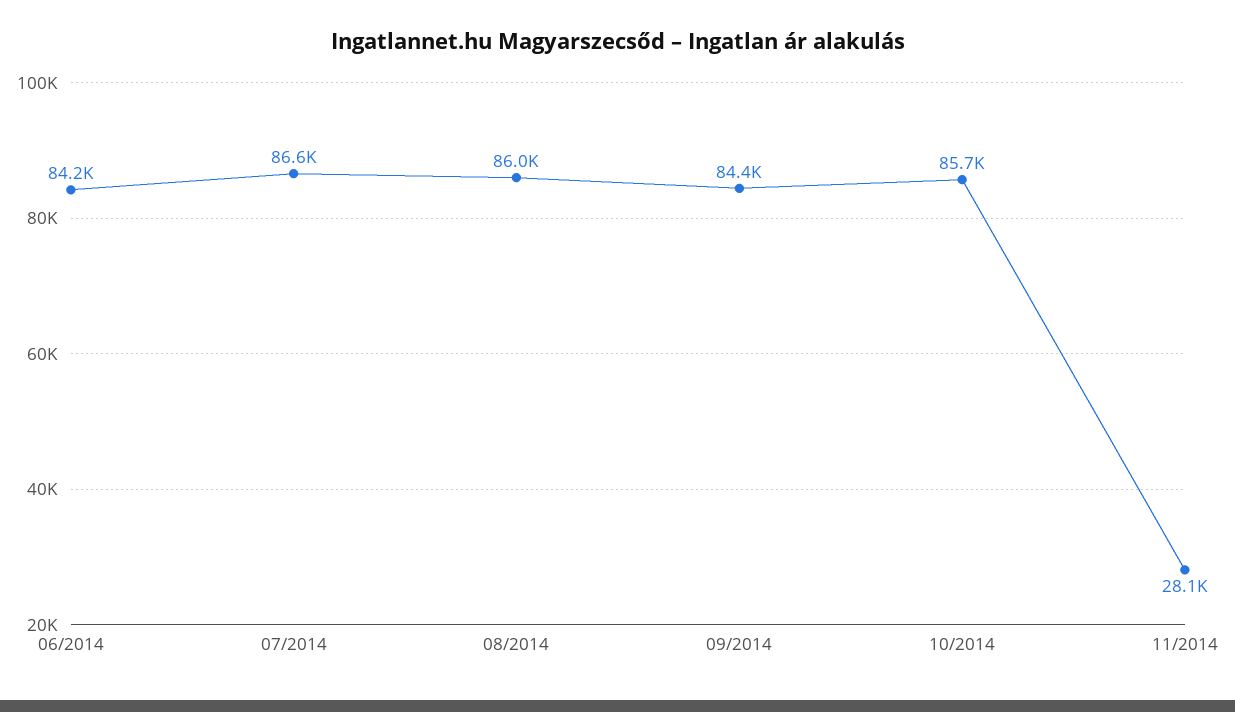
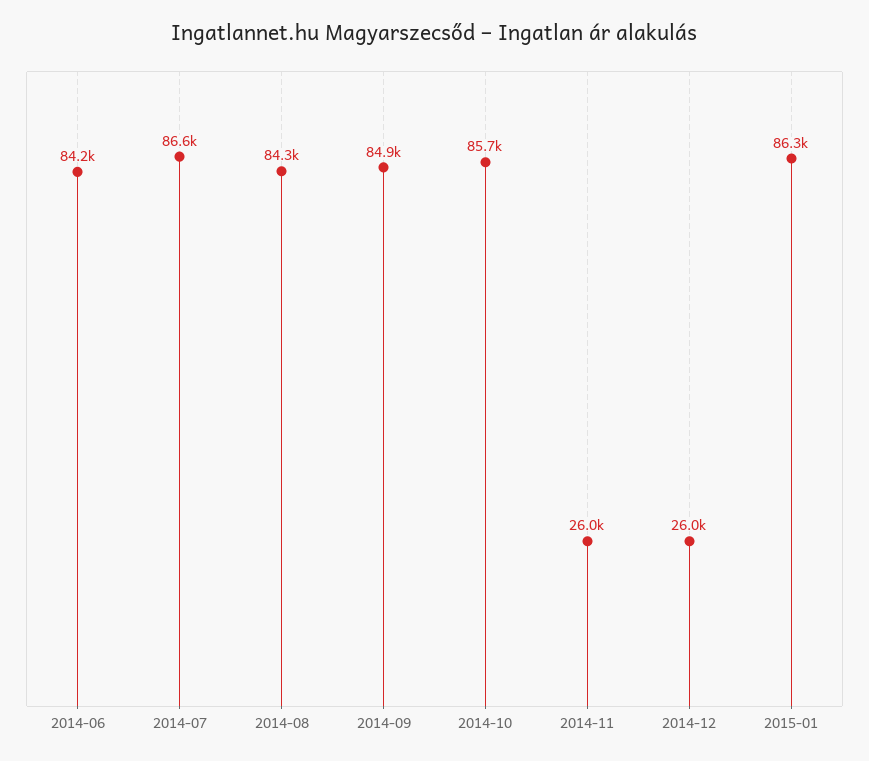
08/2014: 86000 -> 84300
09/2014: 84400 -> 84900
11/2014: 28100 -> 26000
2014-12: none -> 26000
2015-01: none -> 86300

